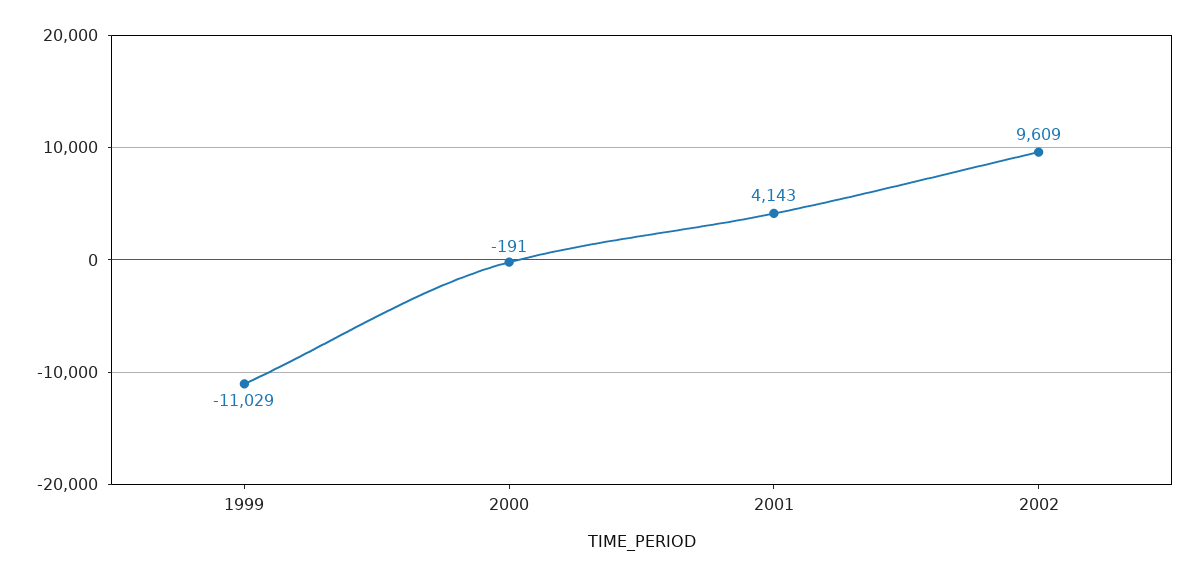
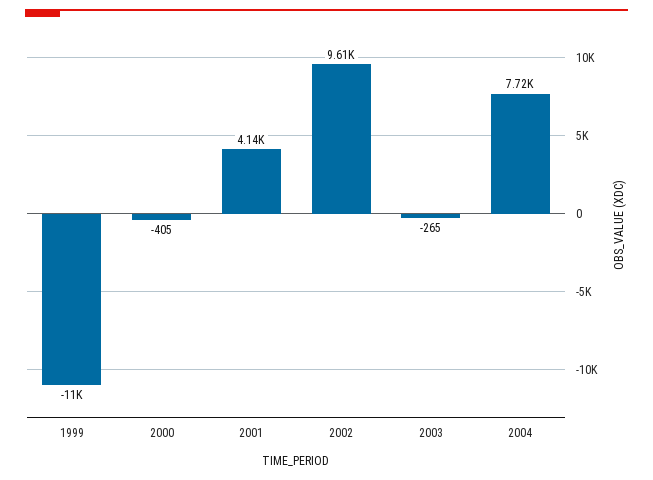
2000: -191 -> -405
2003: none -> -265
2004: none -> 7720

